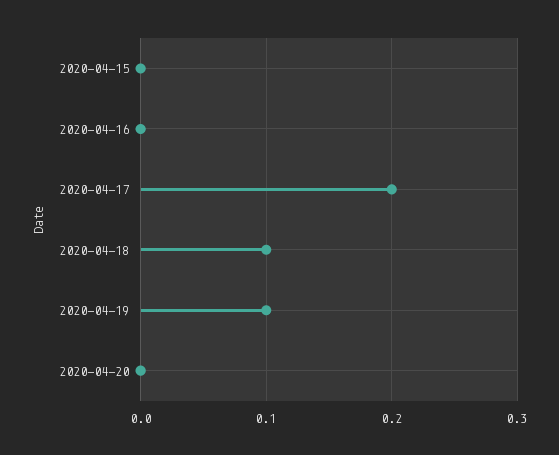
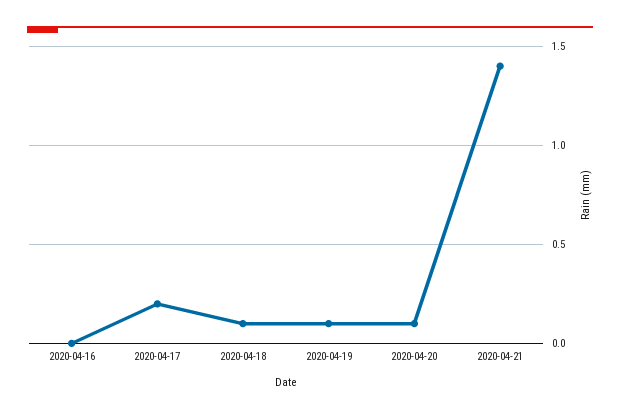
2020-04-15: 0 -> none
2020-04-20: 0 -> 0.1
2020-04-21: none -> 1.4

